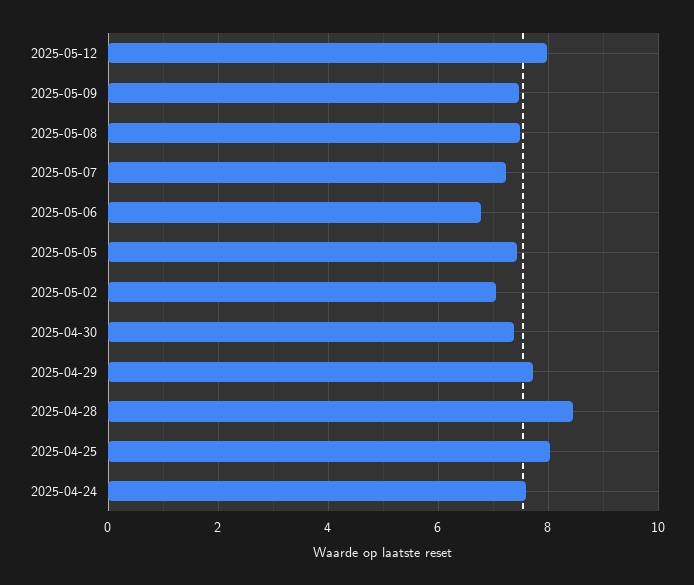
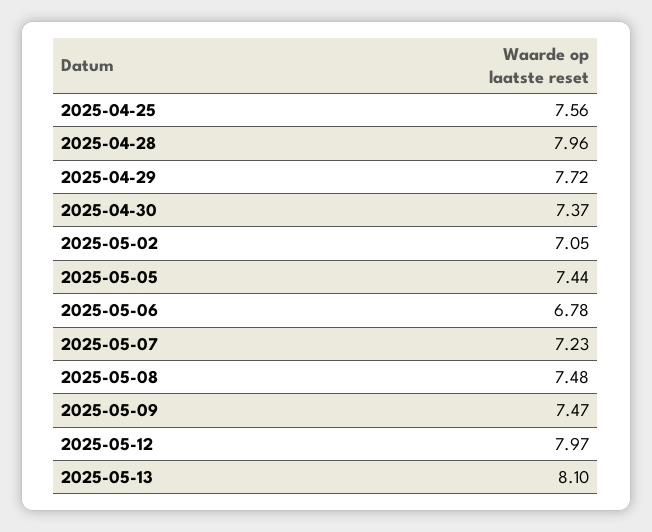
2025-04-28: 8.4 -> 7.96
2025-04-25: 8 -> 7.56
2025-04-24: 7.6 -> none
2025-05-13: none -> 8.1

